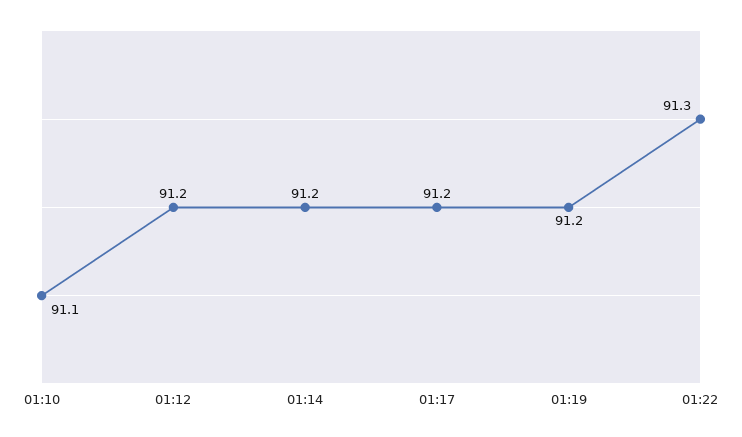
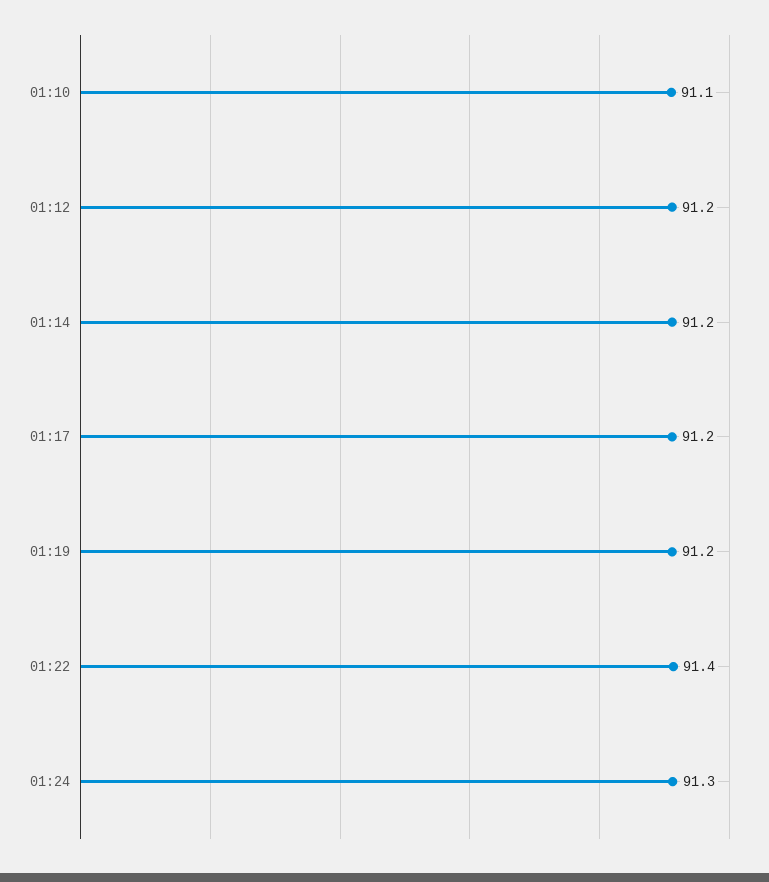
01:22: 91.3 -> 91.4
01:24: none -> 91.3

